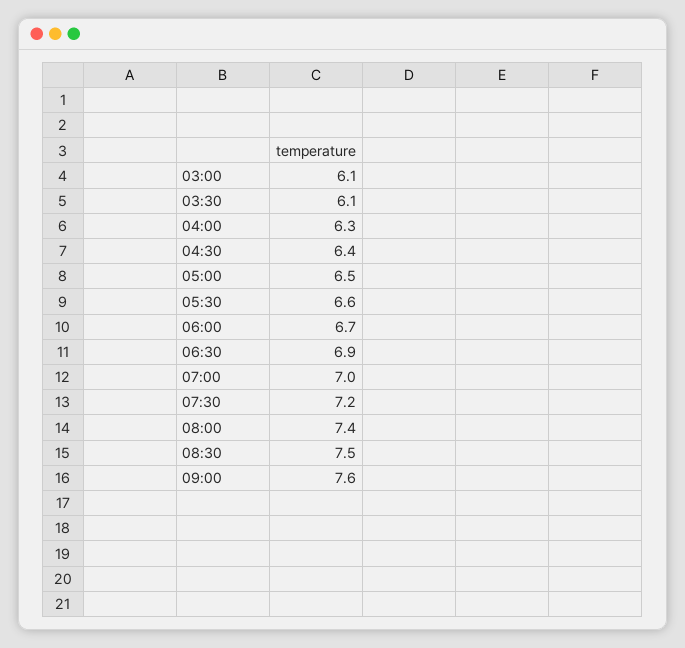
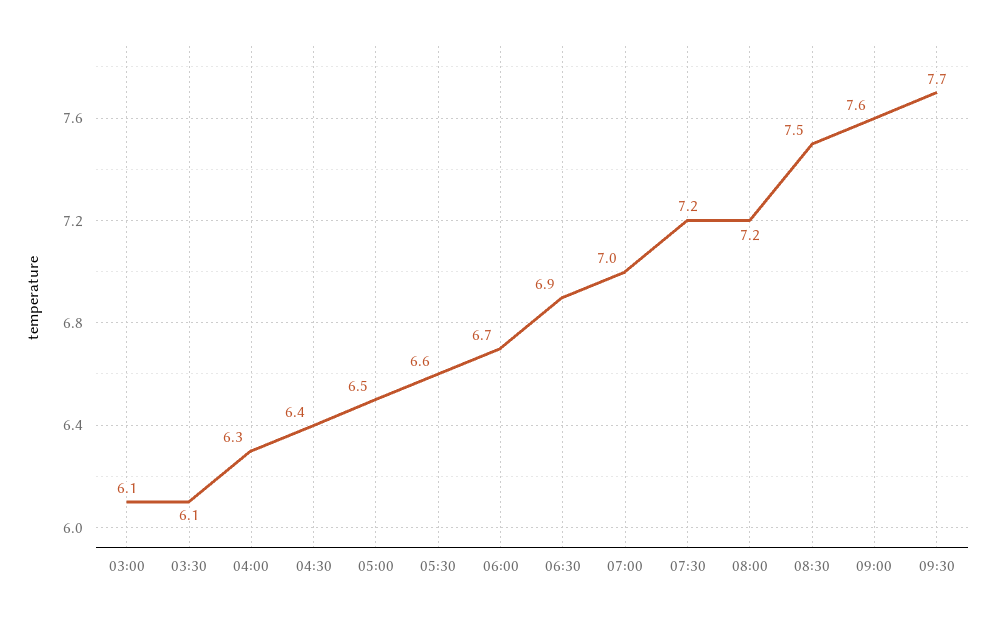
08:00: 7.4 -> 7.2
09:30: none -> 7.7

